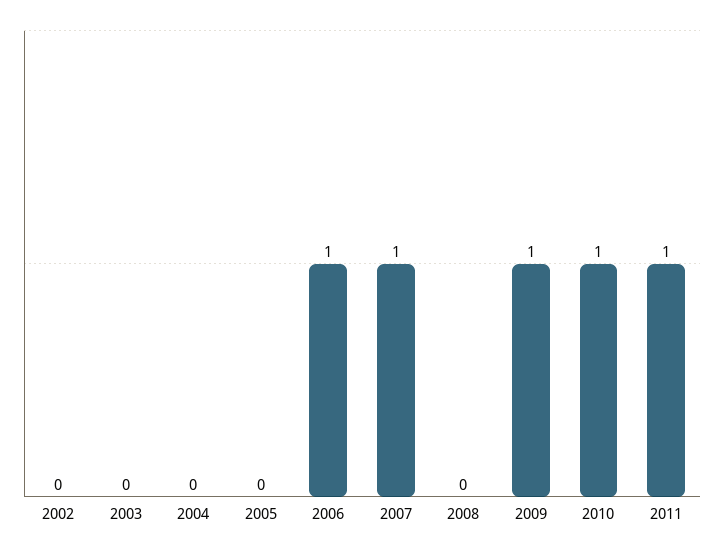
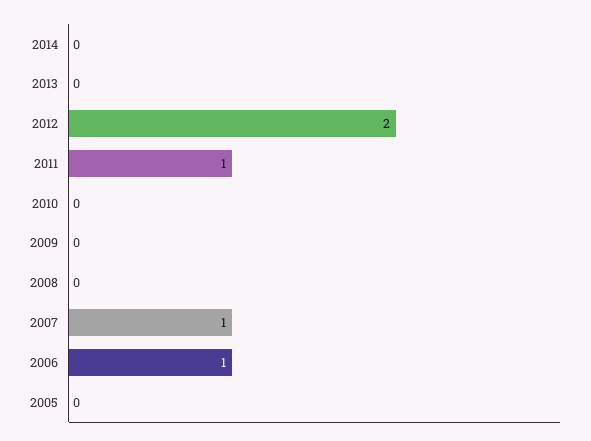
2002: 0 -> none
2003: 0 -> none
2004: 0 -> none
2009: 1 -> 0
2010: 1 -> 0
2014: none -> 0
2013: none -> 0
2012: none -> 2

